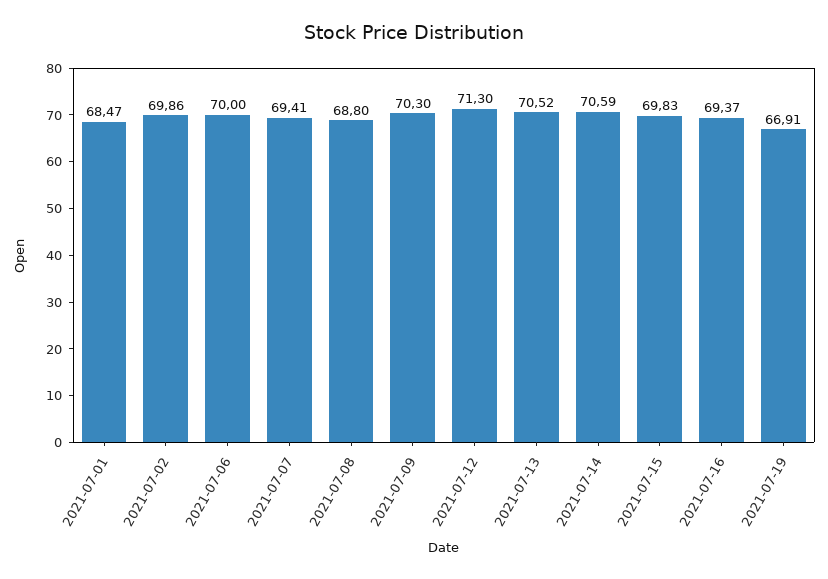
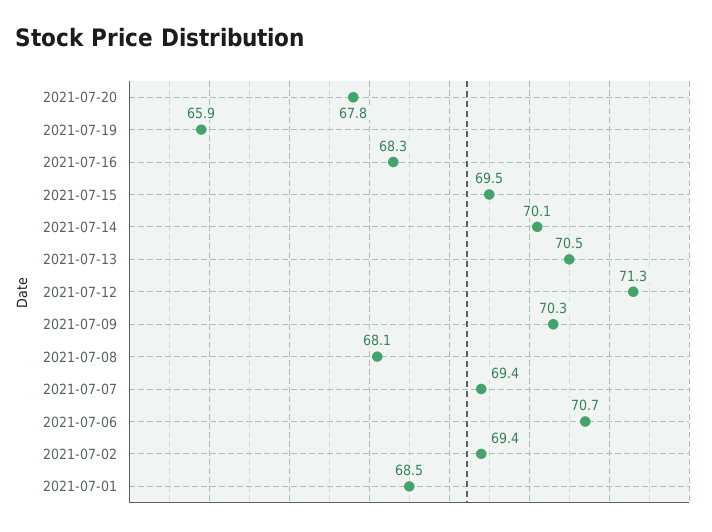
2021-07-02: 69.86 -> 69.4
2021-07-06: 70 -> 70.7
2021-07-08: 68.8 -> 68.1
2021-07-14: 70.59 -> 70.1
2021-07-15: 69.83 -> 69.5
2021-07-16: 69.37 -> 68.3
2021-07-19: 66.91 -> 65.9
2021-07-20: none -> 67.8

